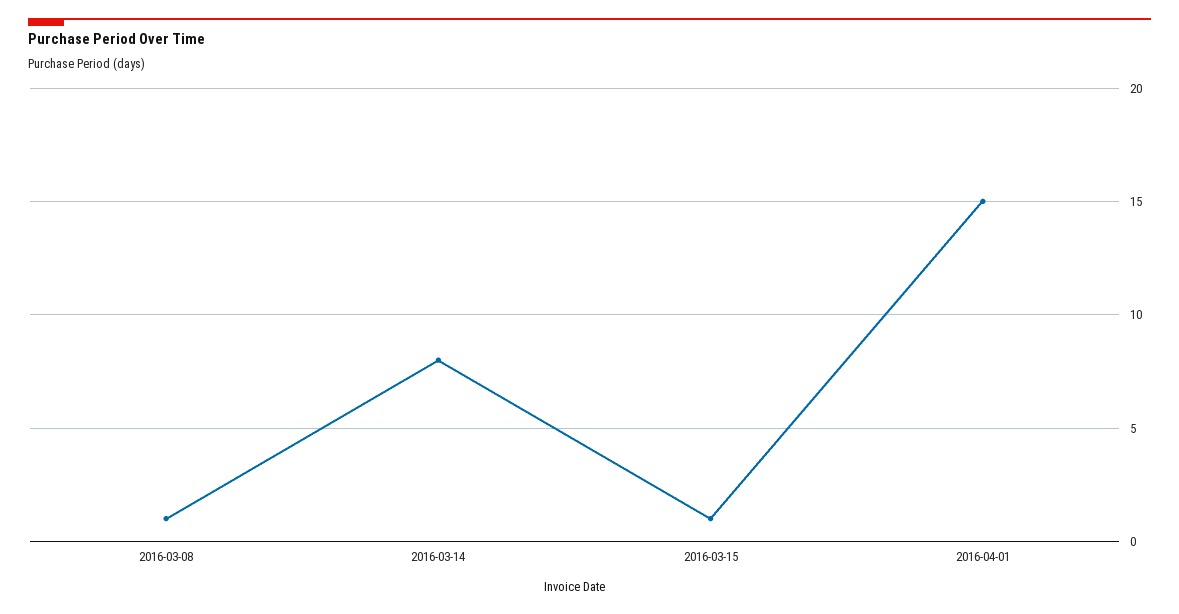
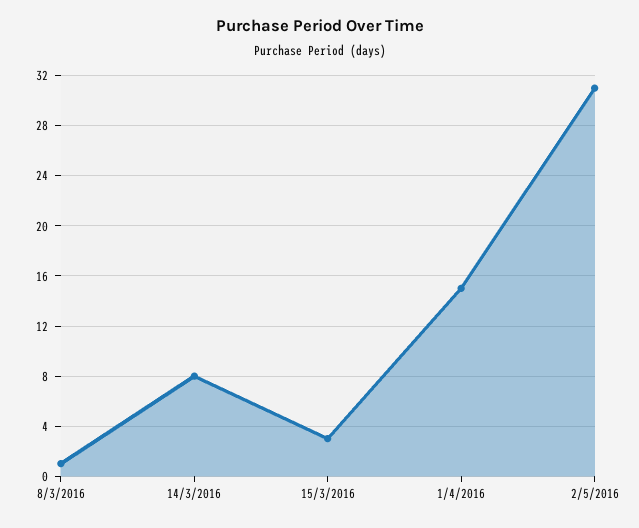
2016-03-15: 1 -> 3
2/5/2016: none -> 31

